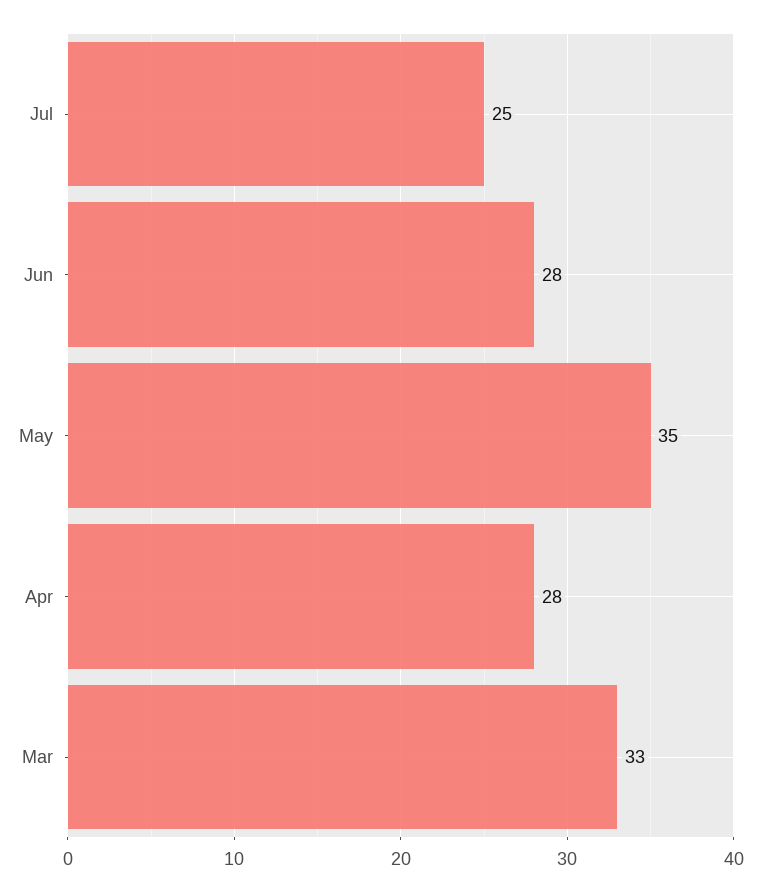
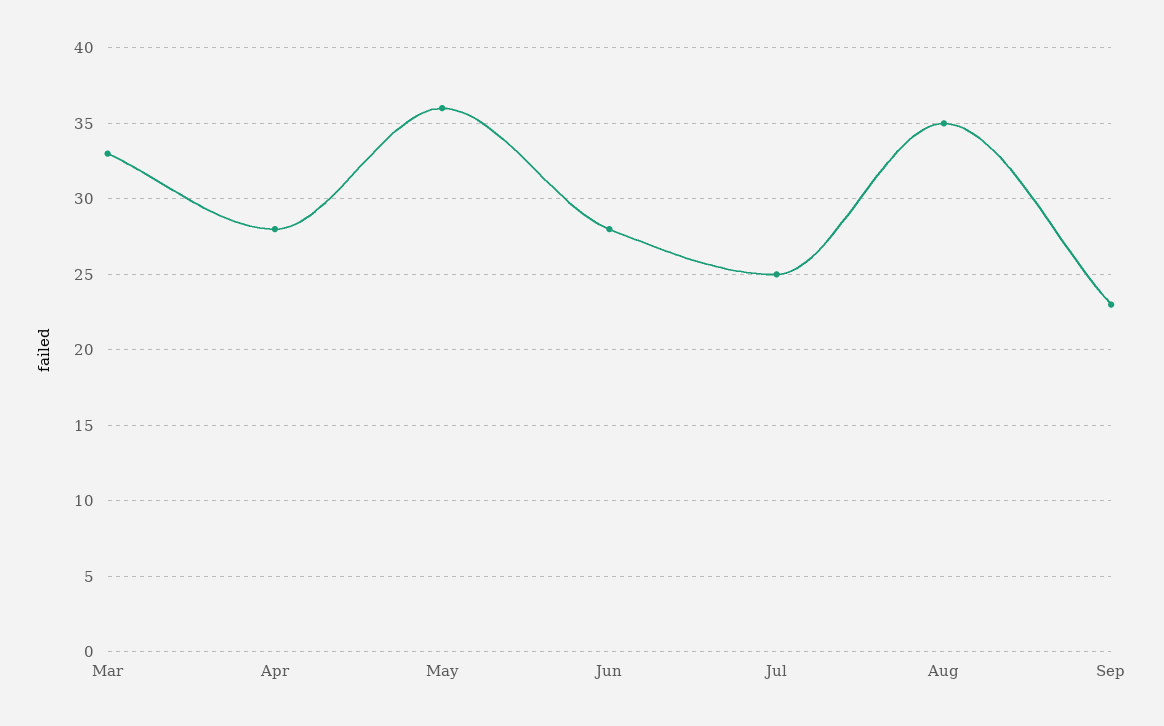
May: 35 -> 36
Aug: none -> 35
Sep: none -> 23

